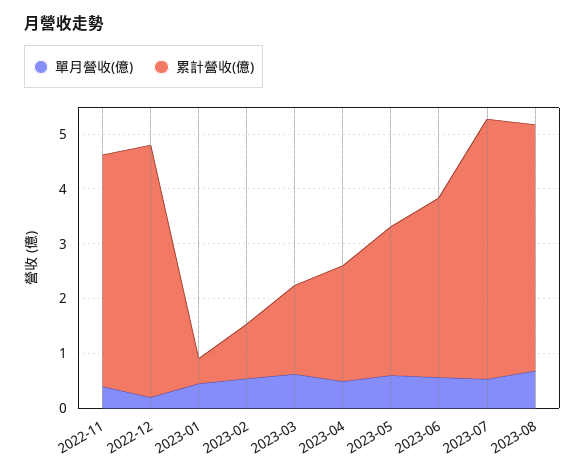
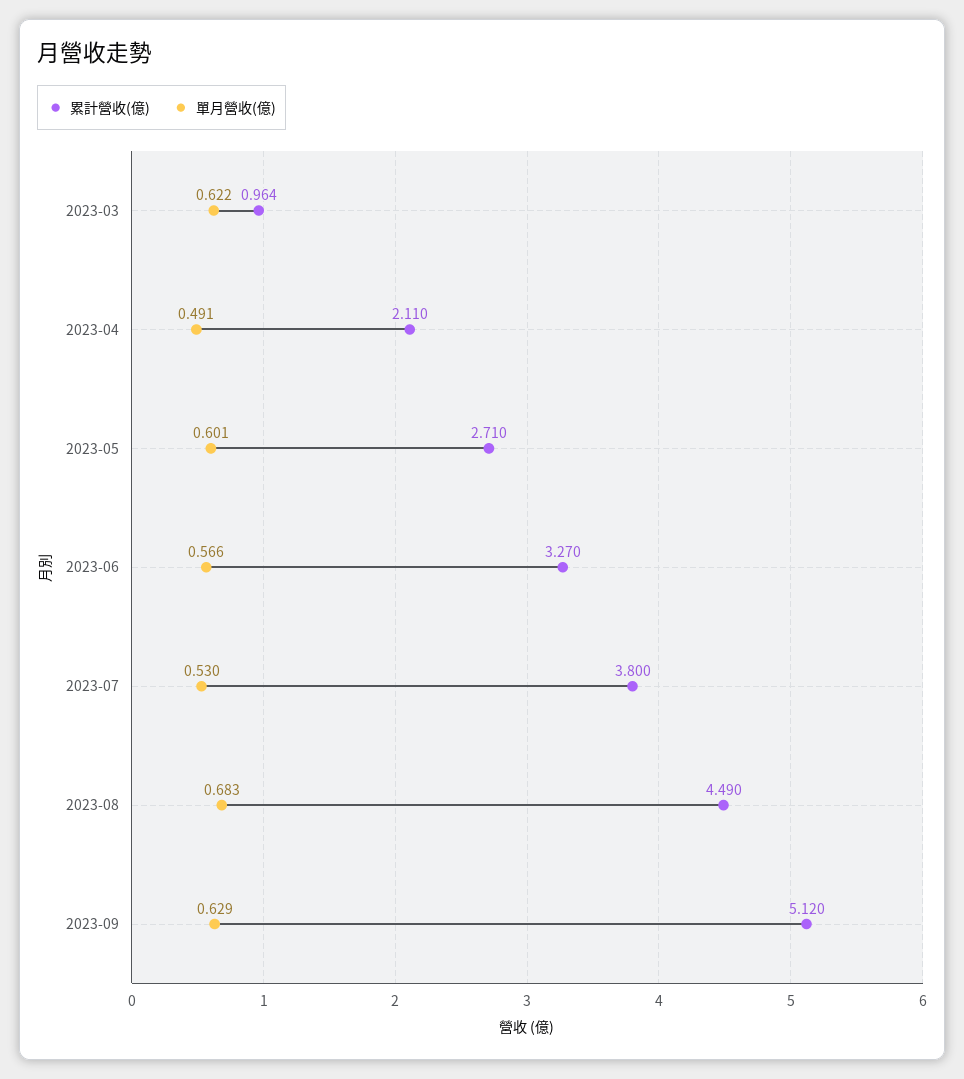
單月營收(億), 2022-11: 0.4 -> none
累計營收(億), 2022-11: 4.2 -> none
單月營收(億), 2022-12: 0.2 -> none
累計營收(億), 2022-12: 4.6 -> none
單月營收(億), 2023-01: 0.4 -> none
累計營收(億), 2023-01: 0.4 -> none
單月營收(億), 2023-02: 0.6 -> none
累計營收(億), 2023-02: 1 -> none
累計營收(億), 2023-03: 1.6 -> 0.964
累計營收(億), 2023-07: 4.8 -> 3.8
累計營收(億), 2023-09: none -> 5.12
單月營收(億), 2023-09: none -> 0.629

